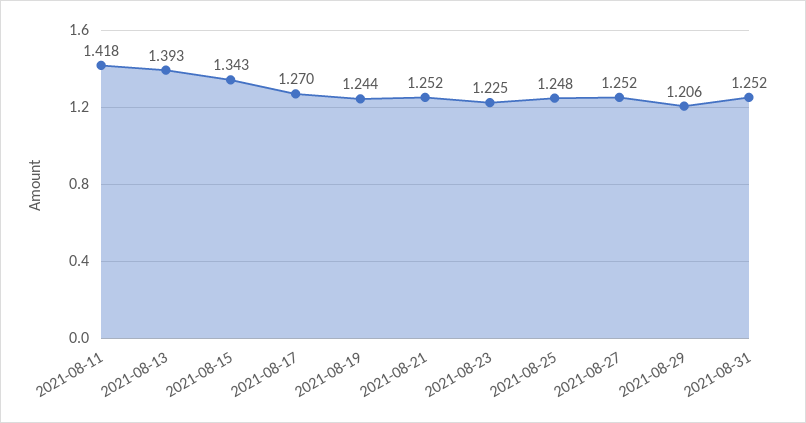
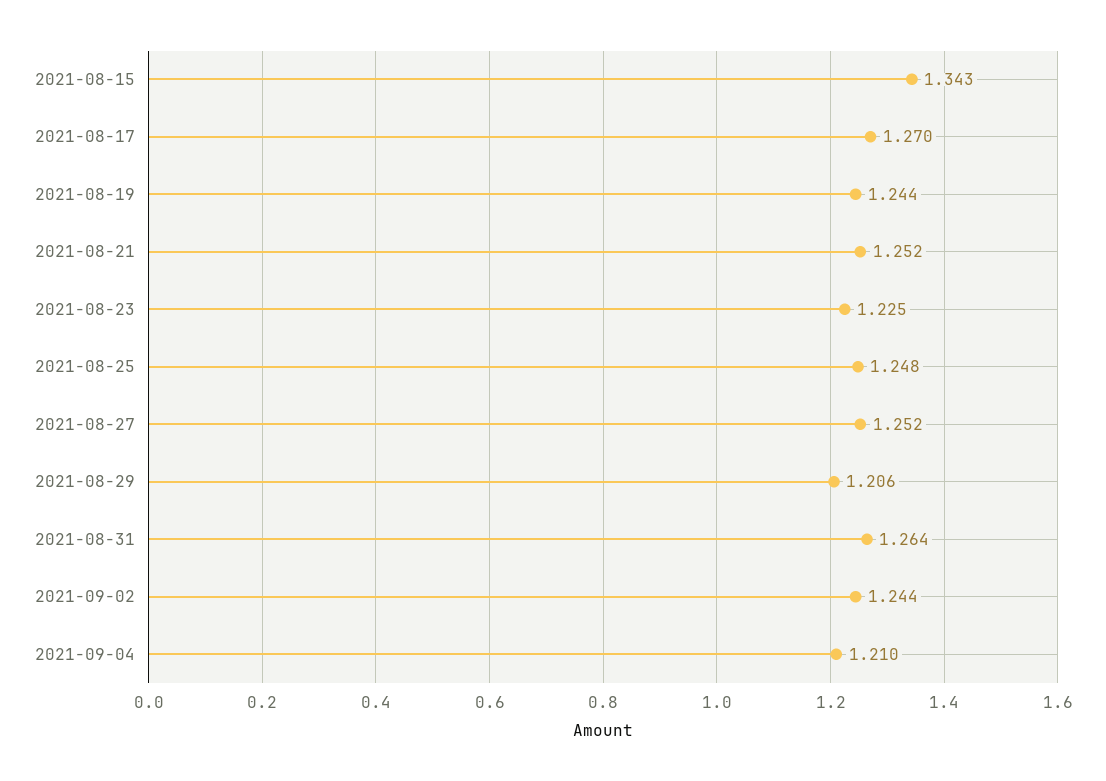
2021-08-11: 1.418 -> none
2021-08-13: 1.393 -> none
2021-08-31: 1.252 -> 1.264
2021-09-02: none -> 1.244
2021-09-04: none -> 1.21

